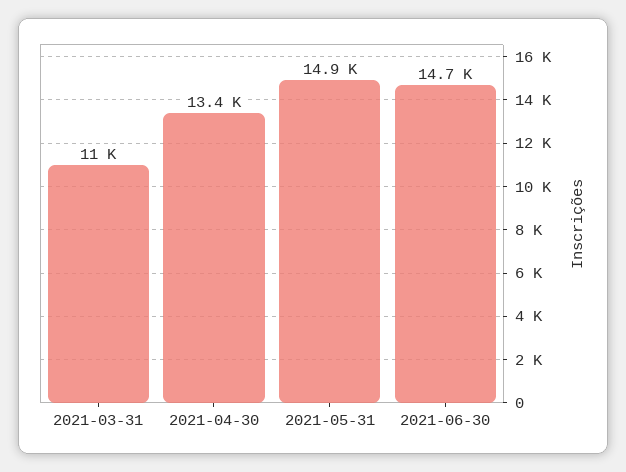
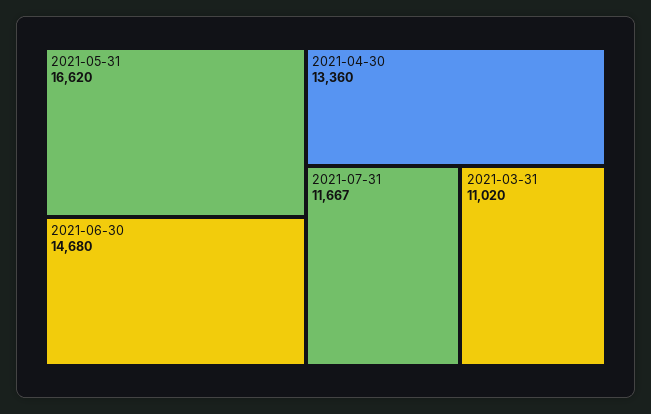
2021-05-31: 14900 -> 16620
2021-07-31: none -> 11667

